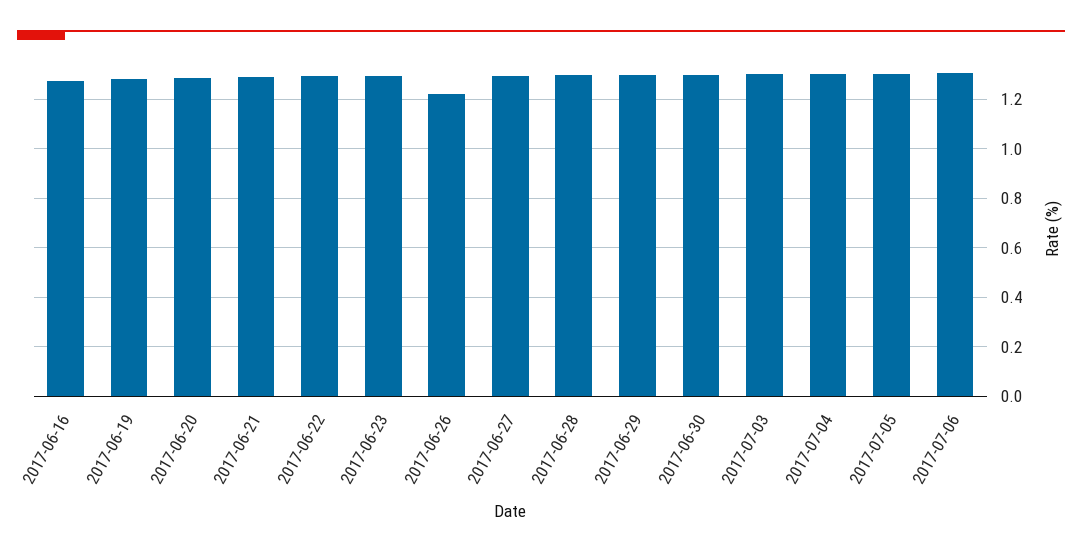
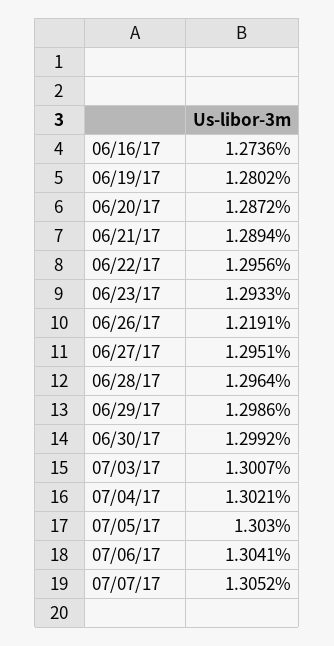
07/07/17: none -> 1.3052

